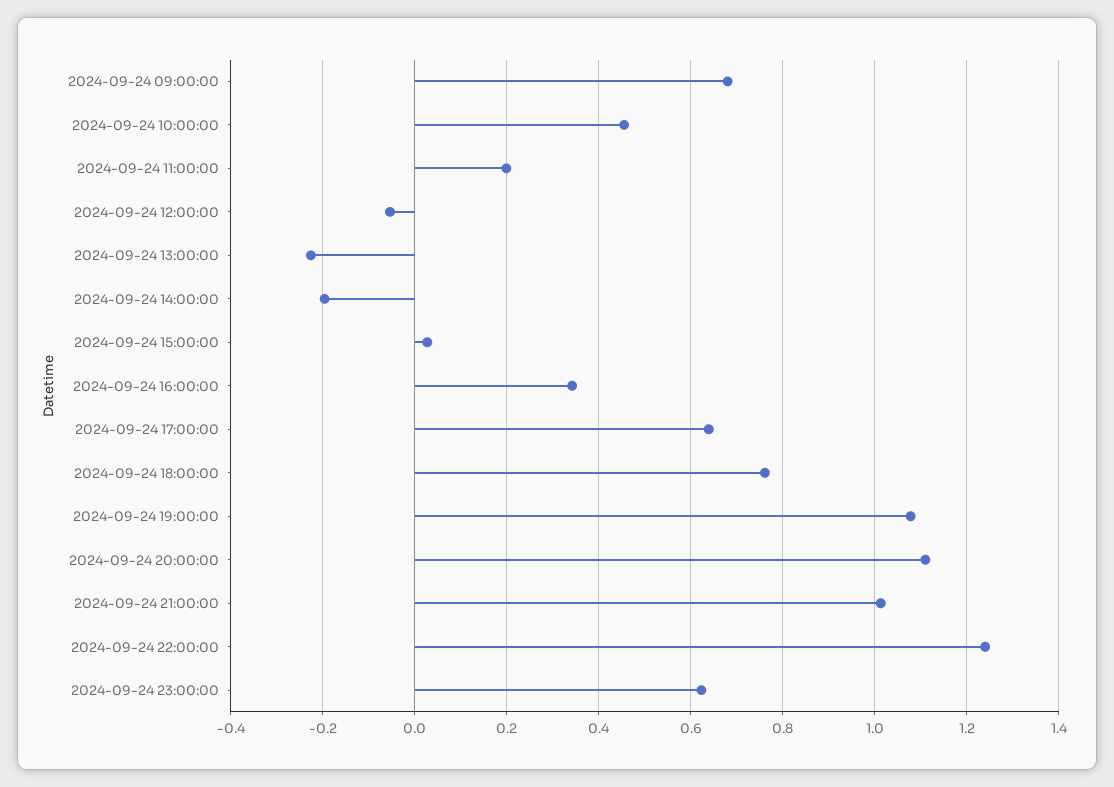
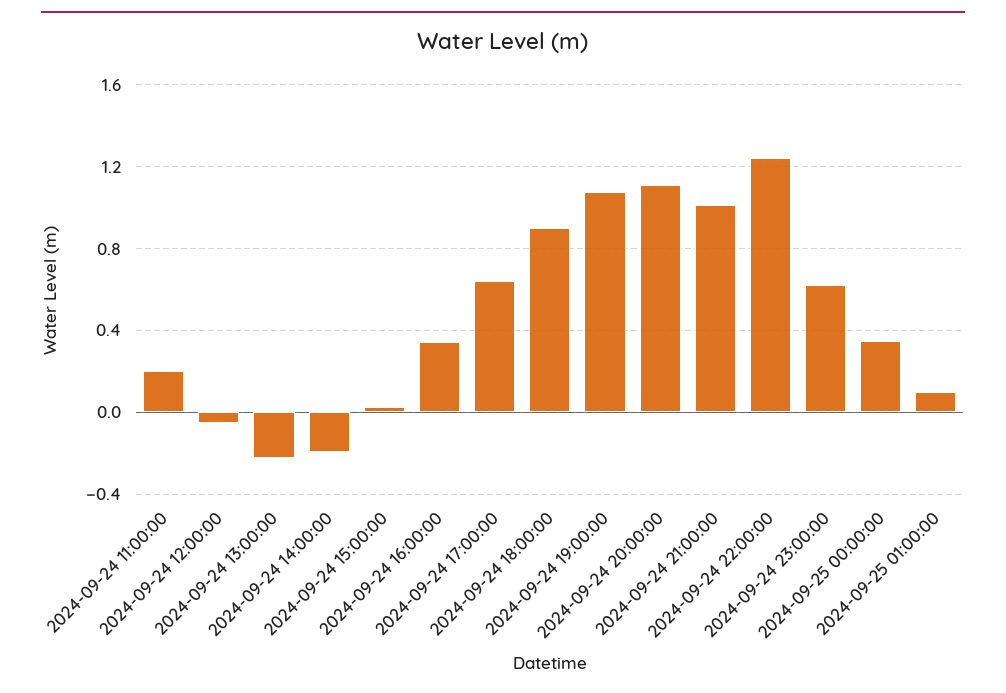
2024-09-24 09:00:00: 0.68 -> none
2024-09-24 10:00:00: 0.46 -> none
2024-09-24 18:00:00: 0.76 -> 0.9
2024-09-25 00:00:00: none -> 0.35
2024-09-25 01:00:00: none -> 0.1

